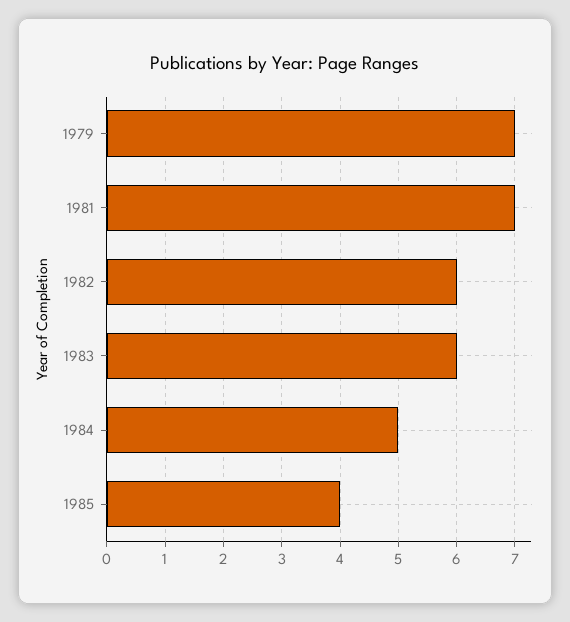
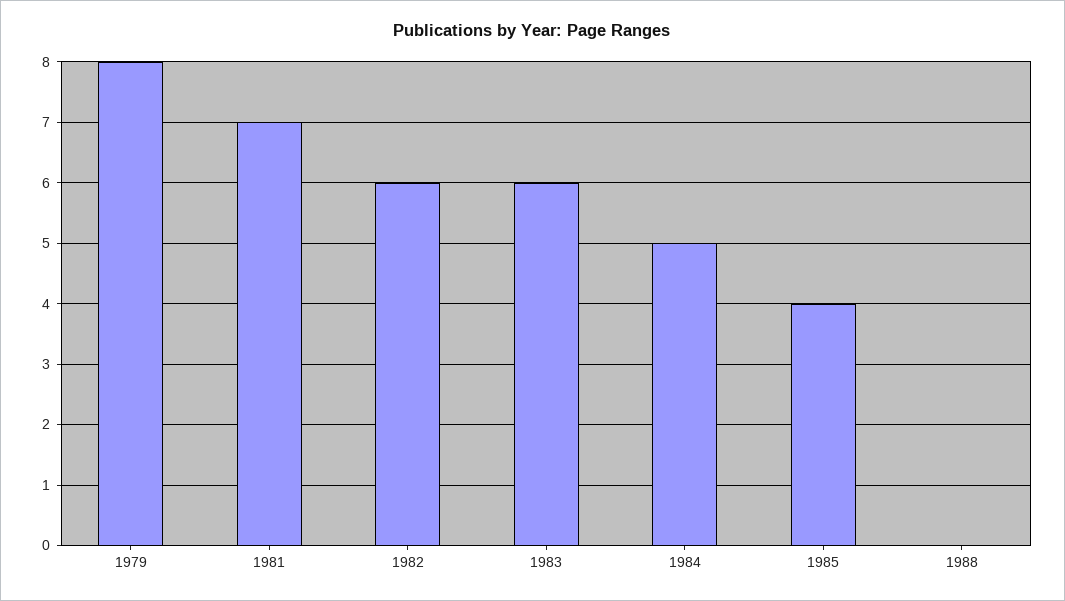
1979: 7 -> 8
1988: none -> 0

